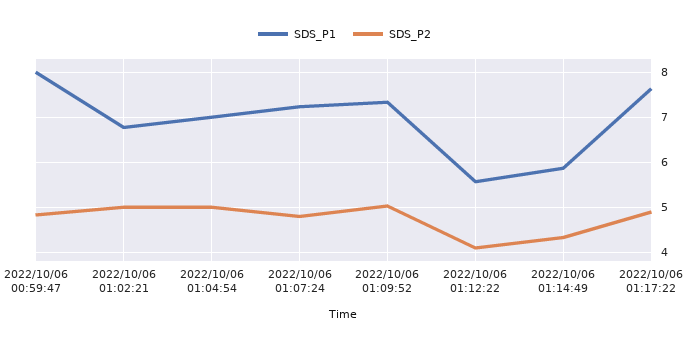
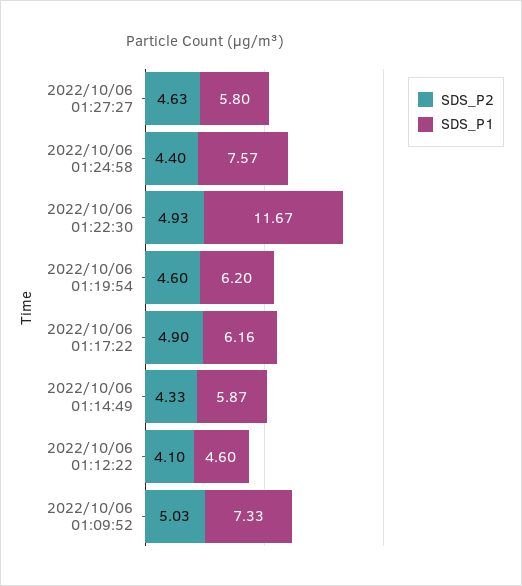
SDS_P1, 2022/10/06 00:59:47: 8 -> none
SDS_P2, 2022/10/06 00:59:47: 4.8 -> none
SDS_P1, 2022/10/06 01:02:21: 6.8 -> none
SDS_P2, 2022/10/06 01:02:21: 5 -> none
SDS_P1, 2022/10/06 01:04:54: 7 -> none
SDS_P2, 2022/10/06 01:04:54: 5 -> none
SDS_P1, 2022/10/06 01:07:24: 7.2 -> none
SDS_P2, 2022/10/06 01:07:24: 4.8 -> none
SDS_P1, 2022/10/06 01:12:22: 5.6 -> 4.6
SDS_P1, 2022/10/06 01:17:22: 7.6 -> 6.16
SDS_P2, 2022/10/06 01:27:27: none -> 4.63
SDS_P1, 2022/10/06 01:27:27: none -> 5.8
SDS_P2, 2022/10/06 01:24:58: none -> 4.4
SDS_P1, 2022/10/06 01:24:58: none -> 7.57
SDS_P2, 2022/10/06 01:22:30: none -> 4.93
SDS_P1, 2022/10/06 01:22:30: none -> 11.67
SDS_P2, 2022/10/06 01:19:54: none -> 4.6
SDS_P1, 2022/10/06 01:19:54: none -> 6.2

